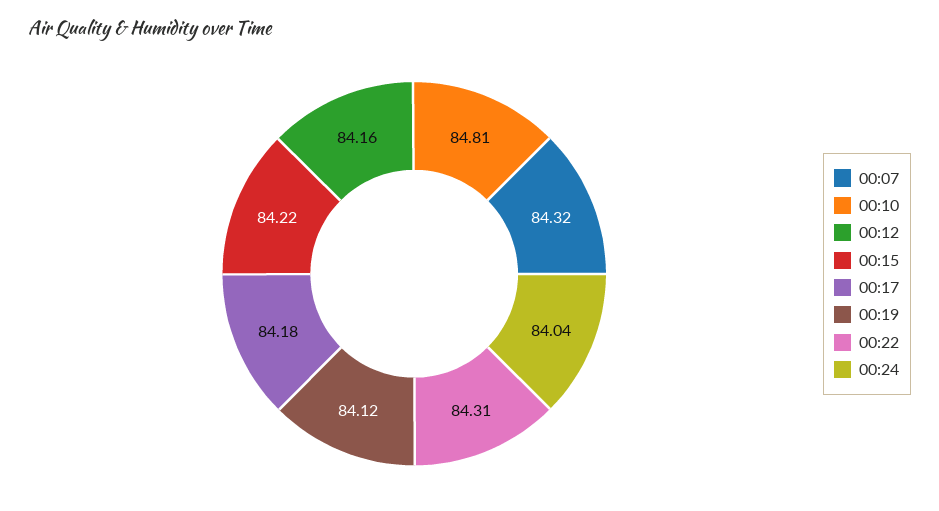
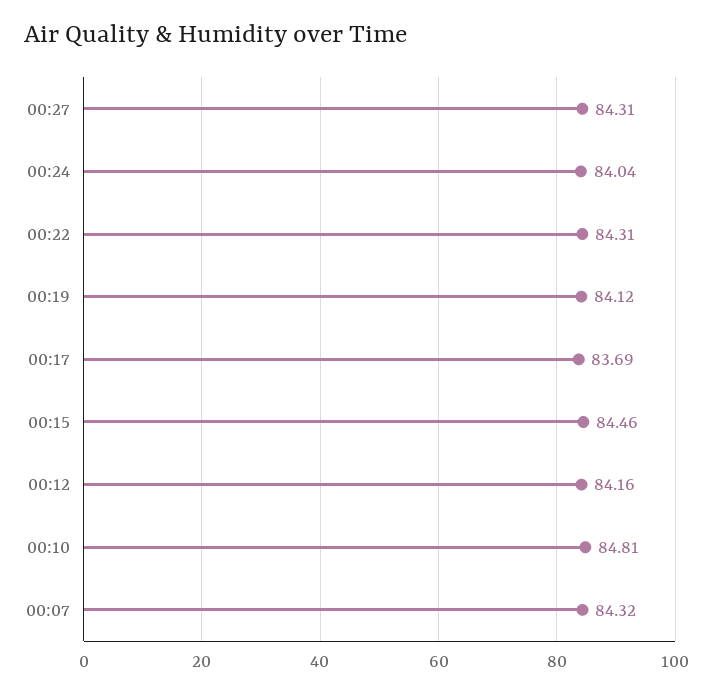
00:15: 84.22 -> 84.46
00:17: 84.18 -> 83.69
00:27: none -> 84.31

